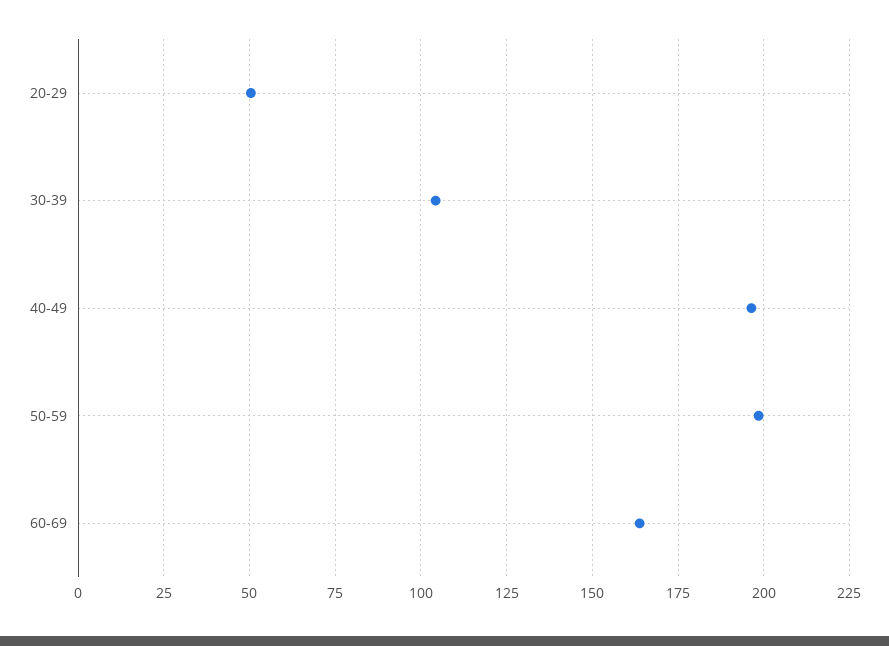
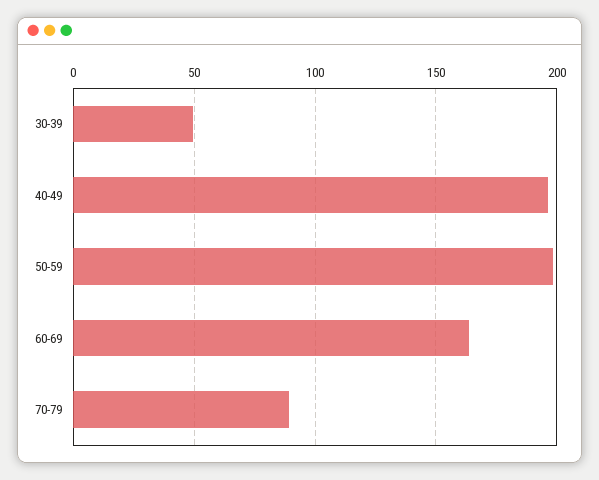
20-29: 50 -> none
30-39: 105 -> 50
70-79: none -> 90

